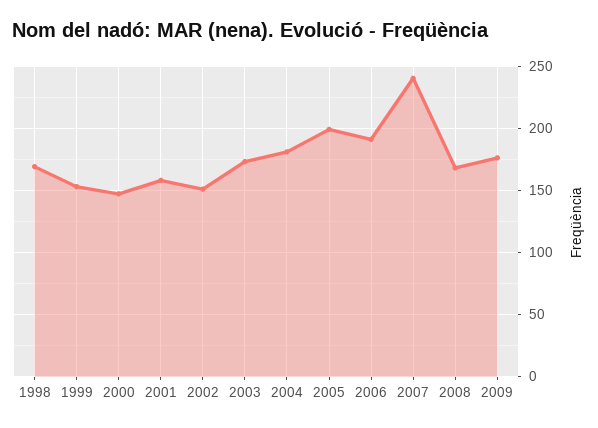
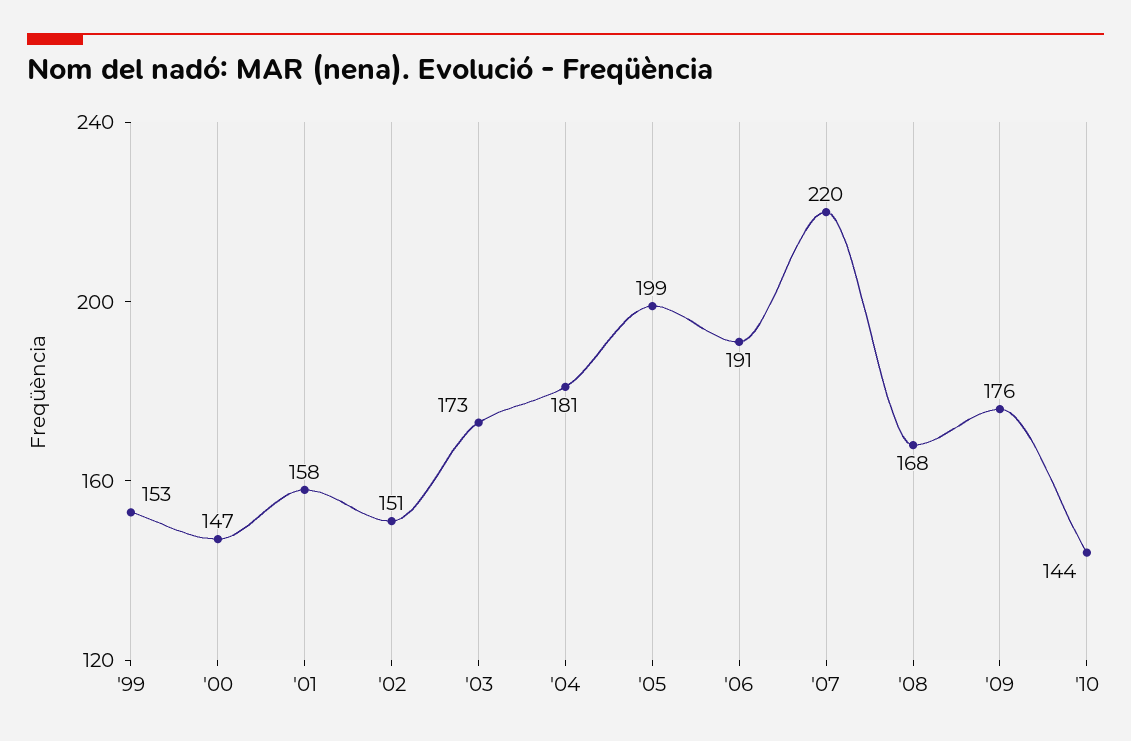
1998: 170 -> none
2007: 240 -> 220
'10: none -> 144

